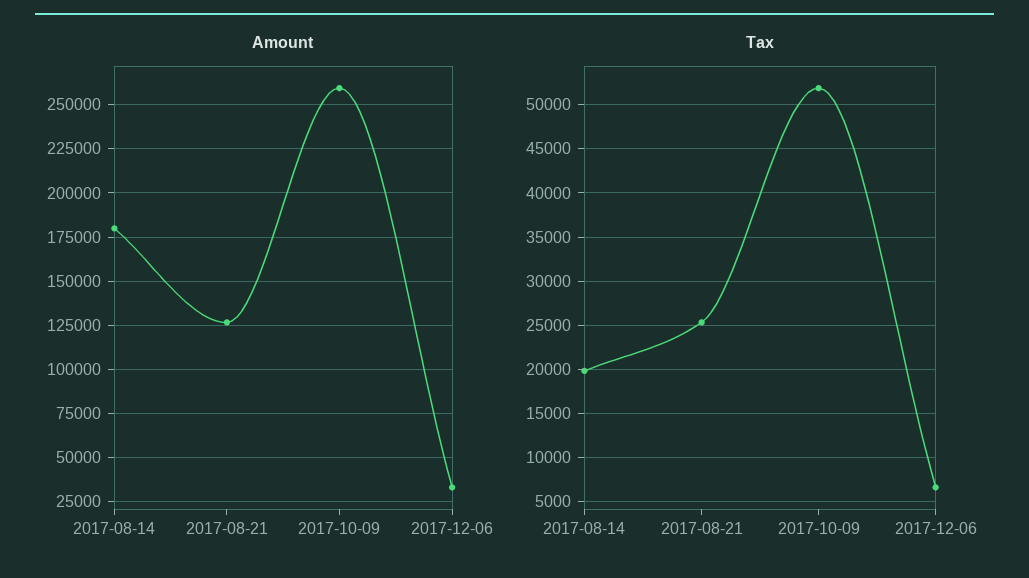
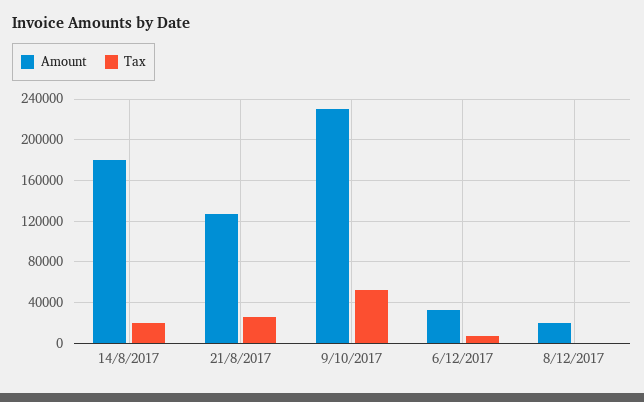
Amount, 2017-10-09: 260000 -> 230000
Amount, 8/12/2017: none -> 20000
Tax, 8/12/2017: none -> 0

